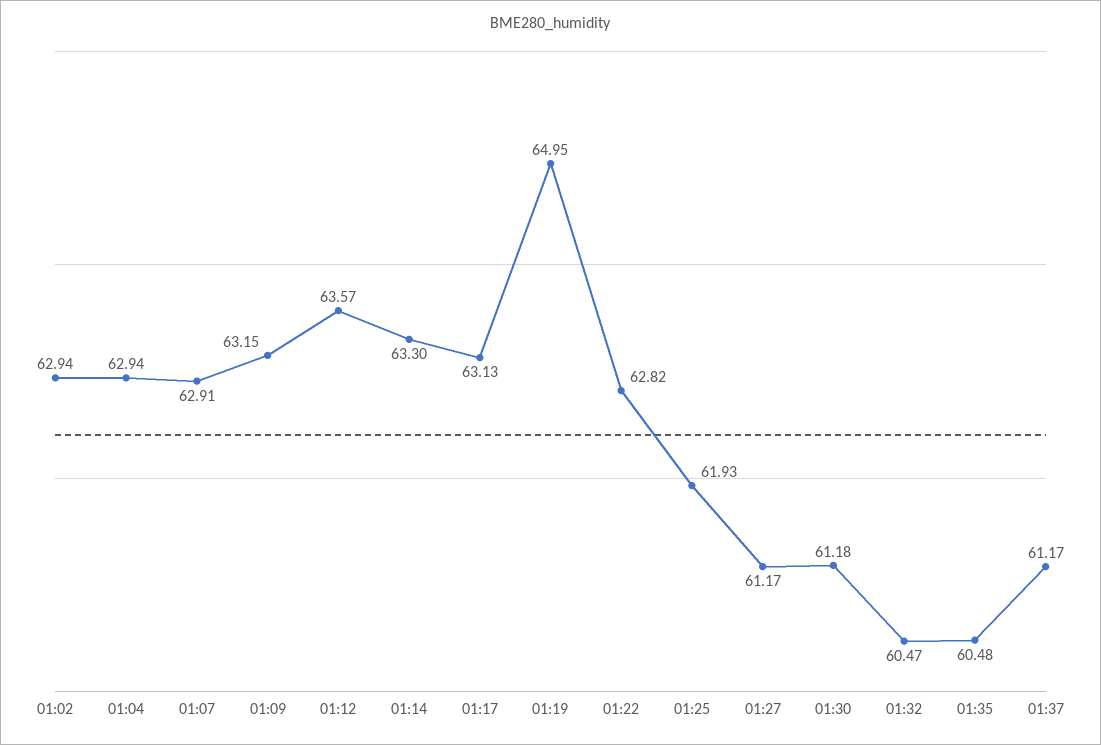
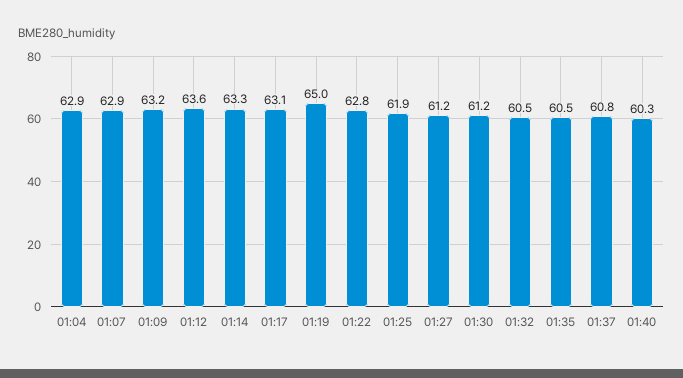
01:02: 62.94 -> none
01:37: 61.17 -> 60.8
01:40: none -> 60.3

